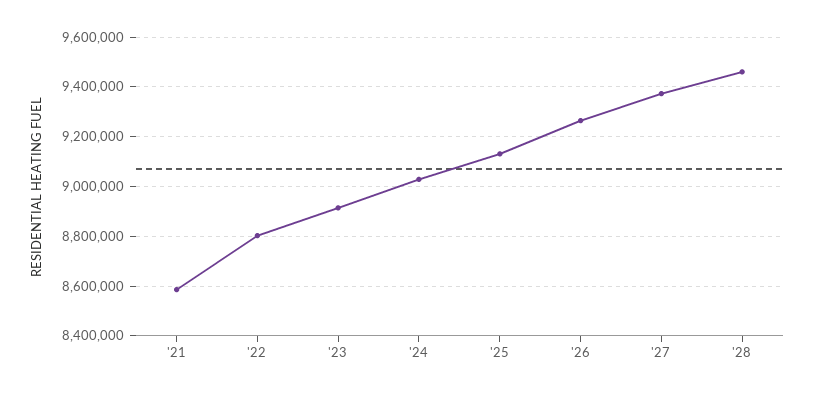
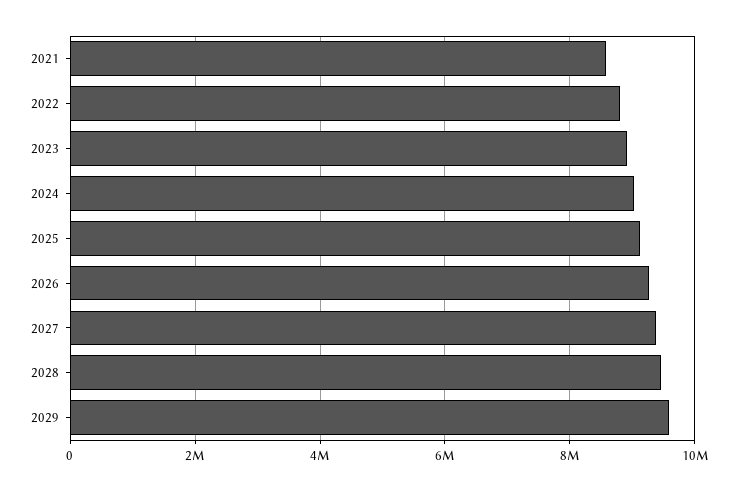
2029: none -> 9600000

